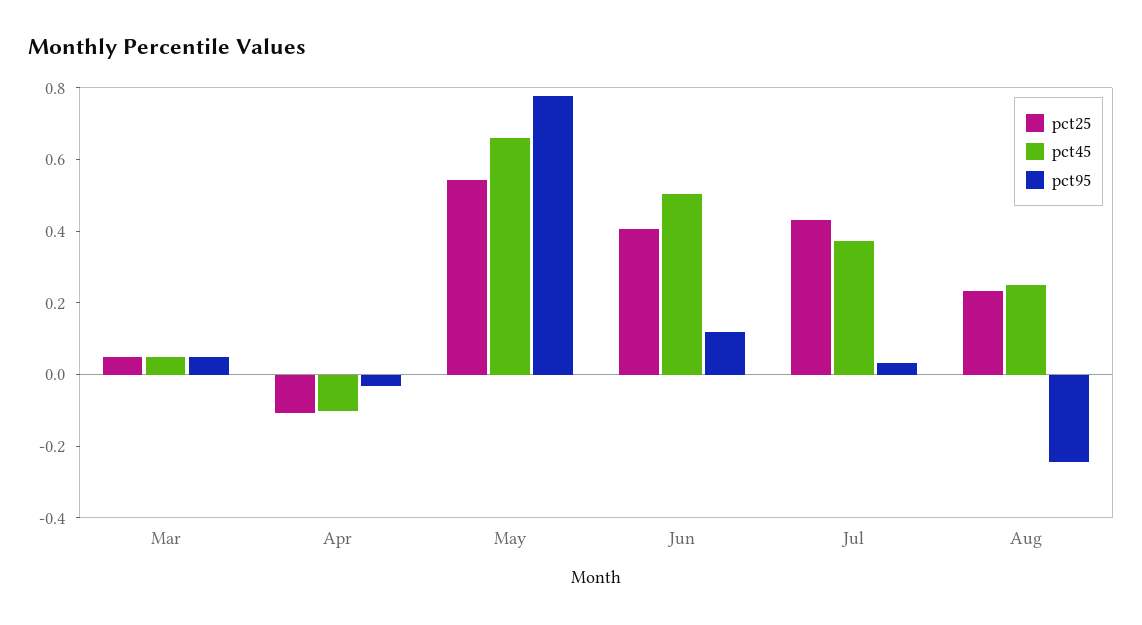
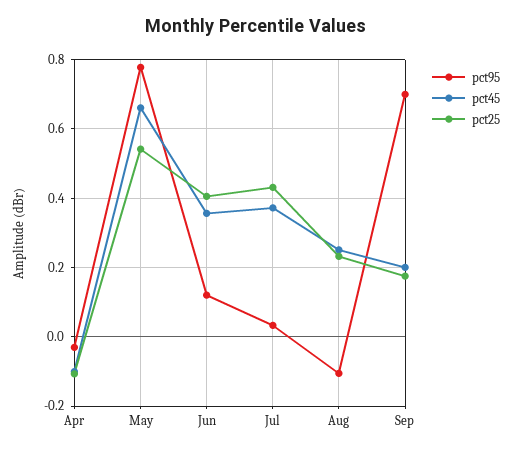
pct25, Mar: 0.05 -> none
pct45, Mar: 0.05 -> none
pct95, Mar: 0.05 -> none
pct45, Jun: 0.5 -> 0.36
pct95, Aug: -0.25 -> -0.1
pct95, Sep: none -> 0.7
pct45, Sep: none -> 0.2
pct25, Sep: none -> 0.18

